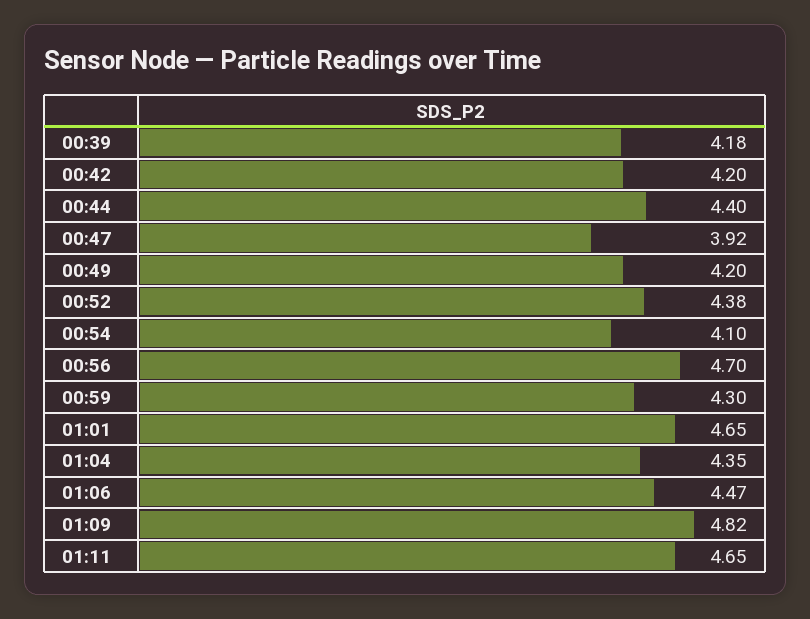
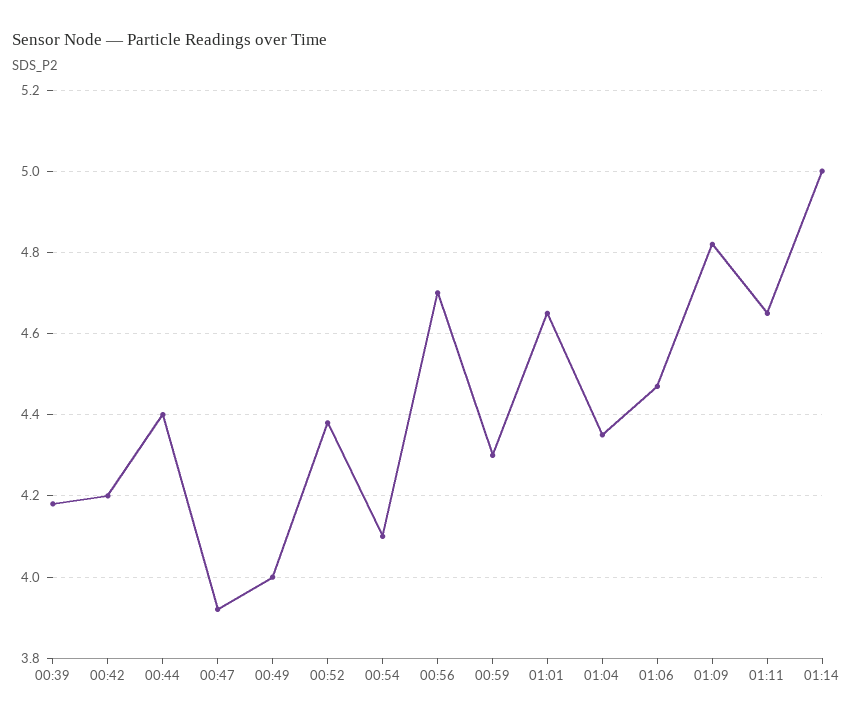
00:49: 4.2 -> 4
01:14: none -> 5

